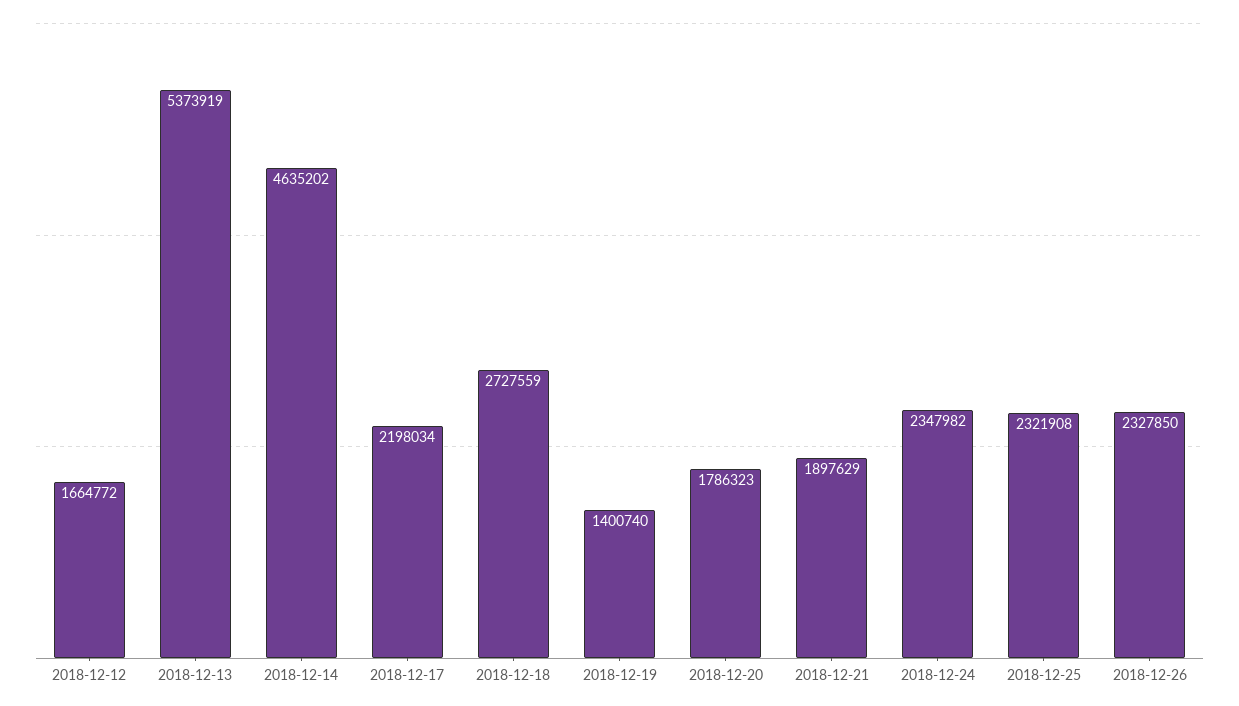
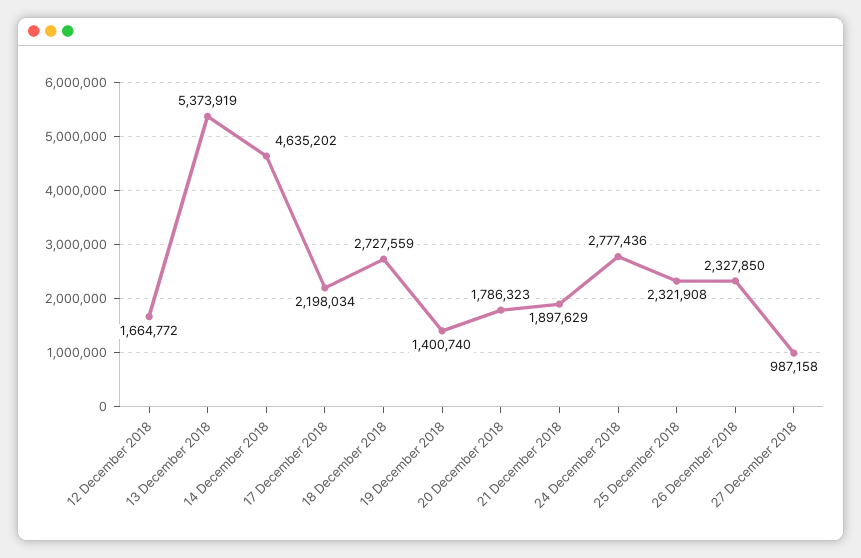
2018-12-24: 2347982 -> 2777436
27 December 2018: none -> 987158

